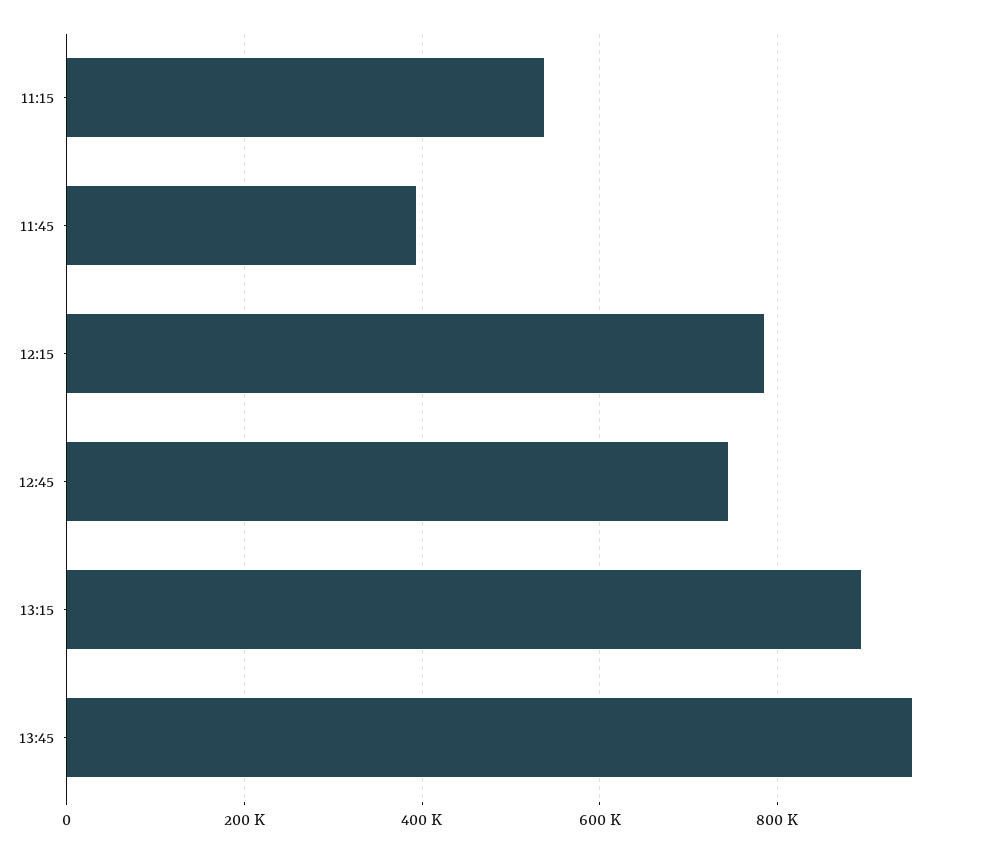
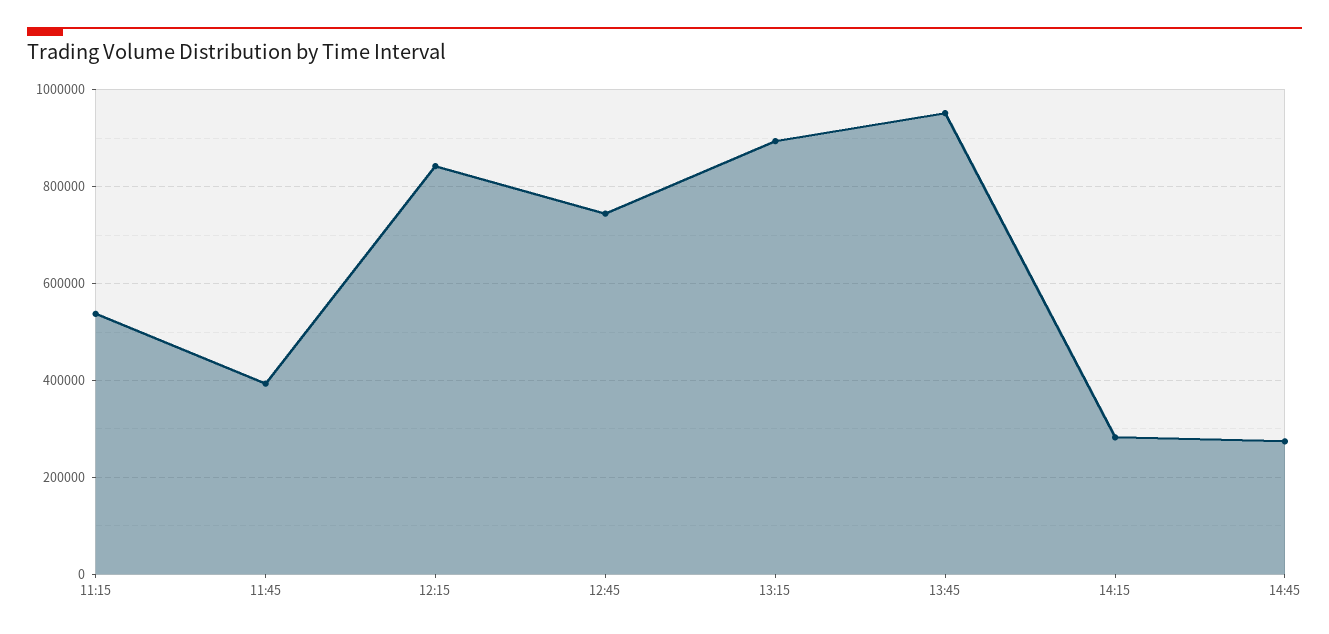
12:15: 780000 -> 840000
14:15: none -> 280000
14:45: none -> 280000

